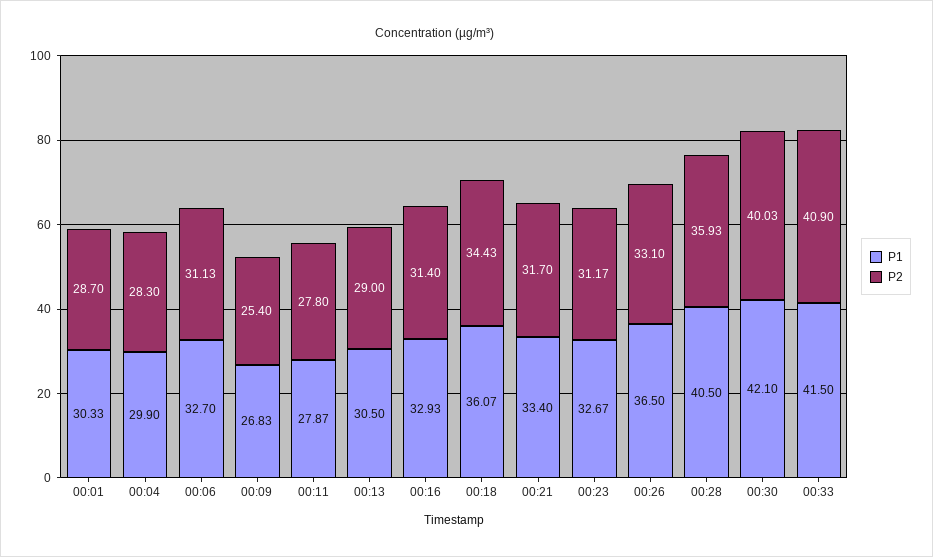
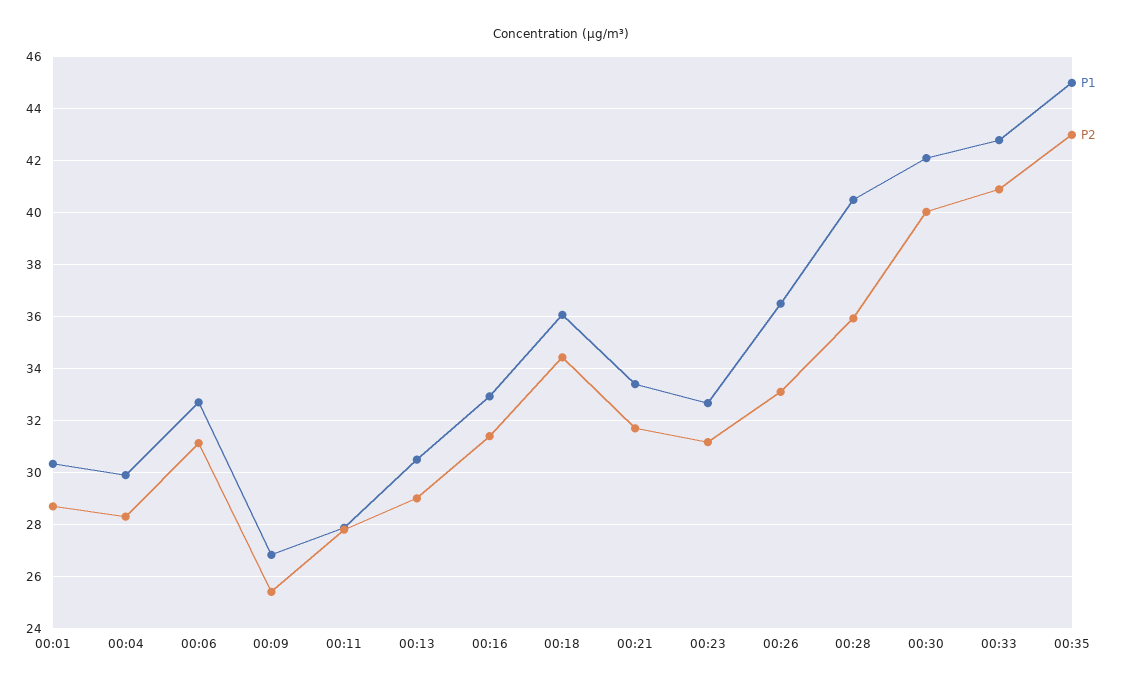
P1, 00:33: 41.5 -> 42.75
P1, 00:35: none -> 45
P2, 00:35: none -> 43

